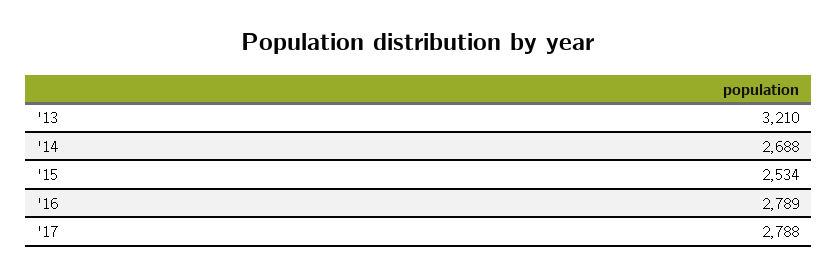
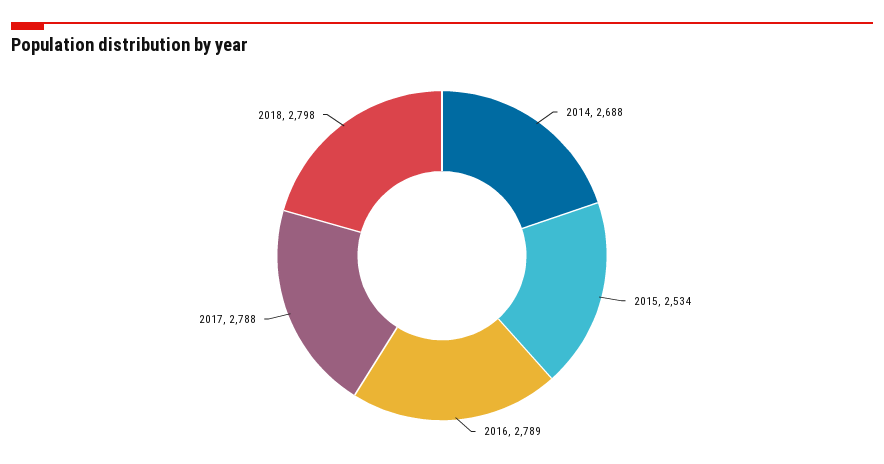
'13: 3210 -> none
2018: none -> 2798

